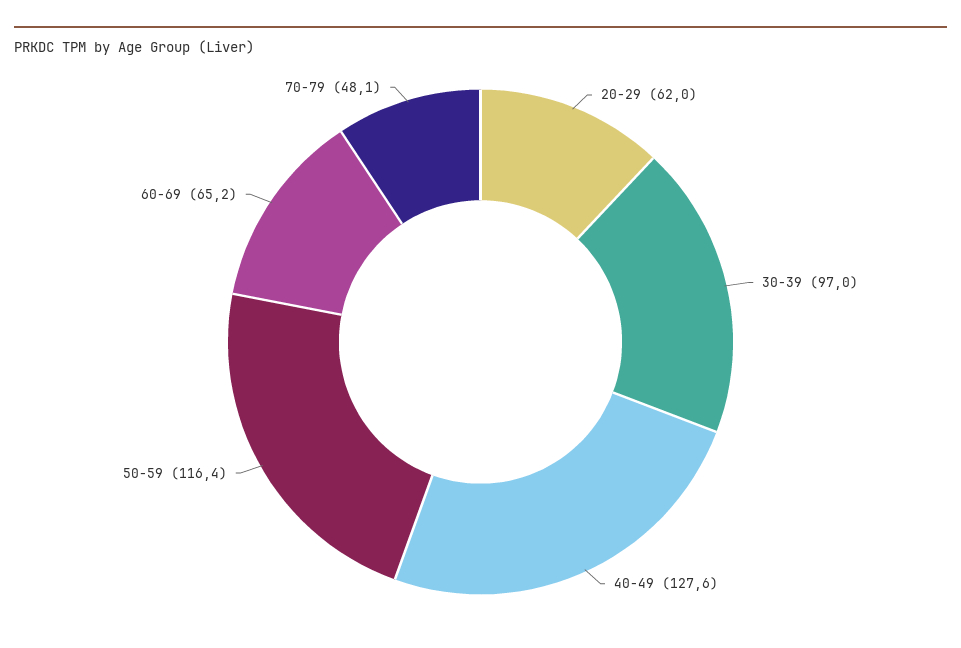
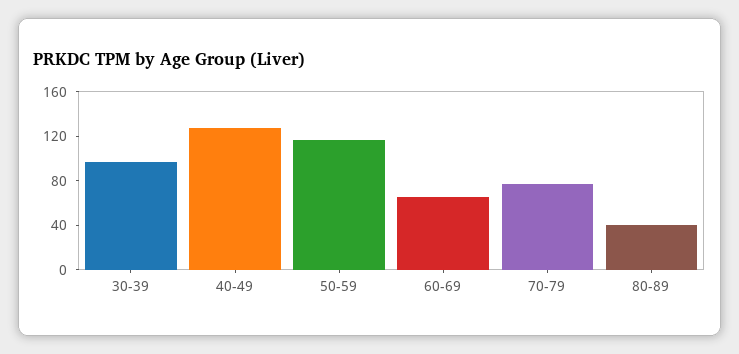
20-29: 62 -> none
70-79: 48.1 -> 80
80-89: none -> 40

